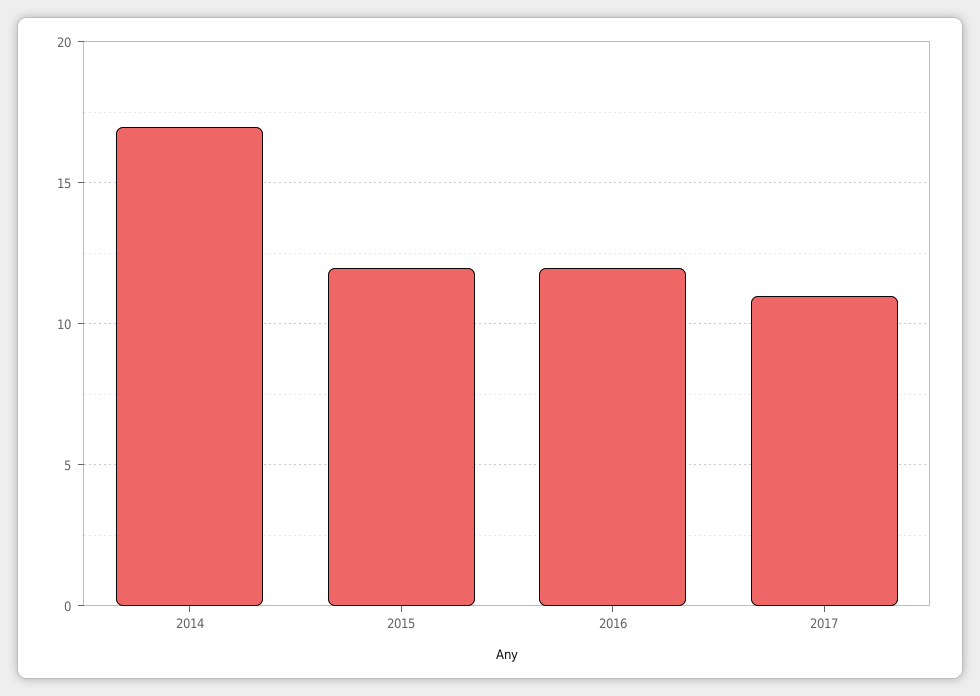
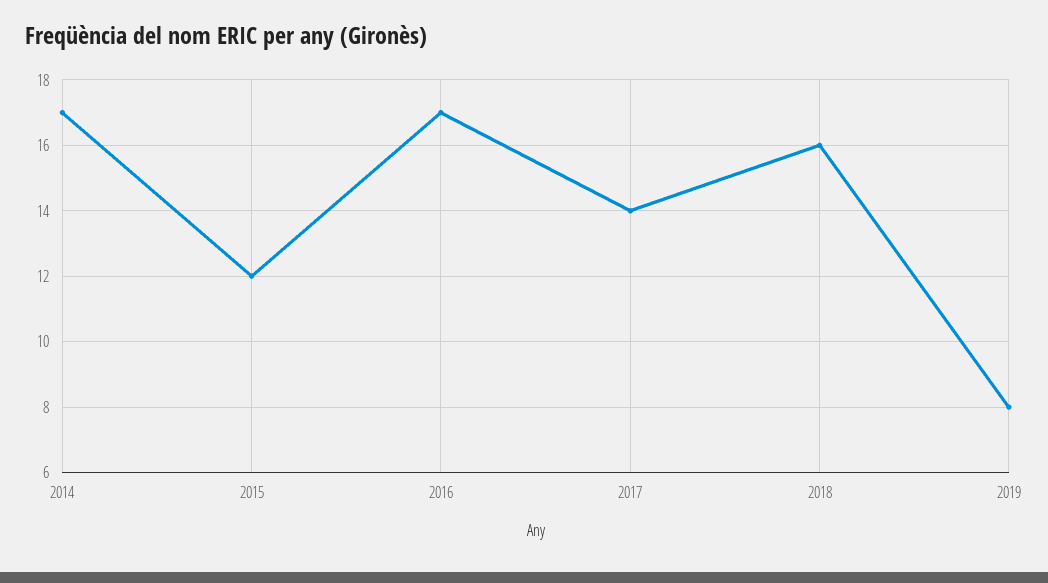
2016: 12 -> 17
2017: 11 -> 14
2018: none -> 16
2019: none -> 8

